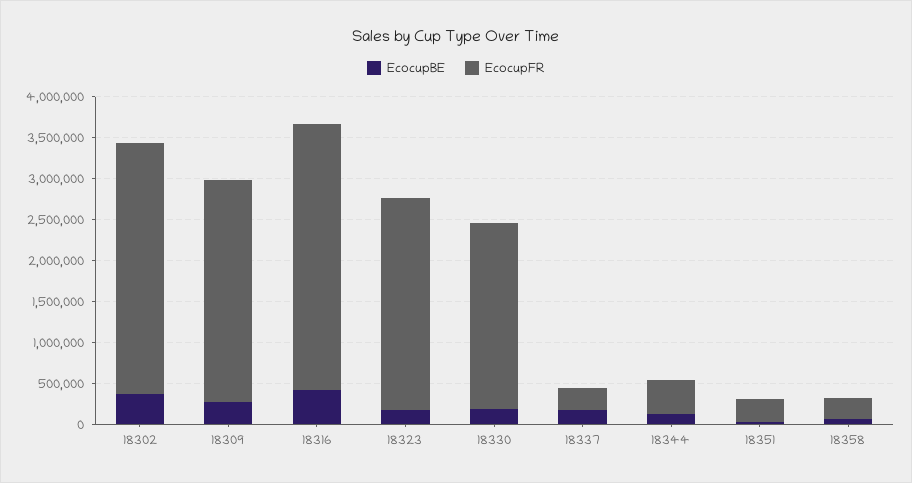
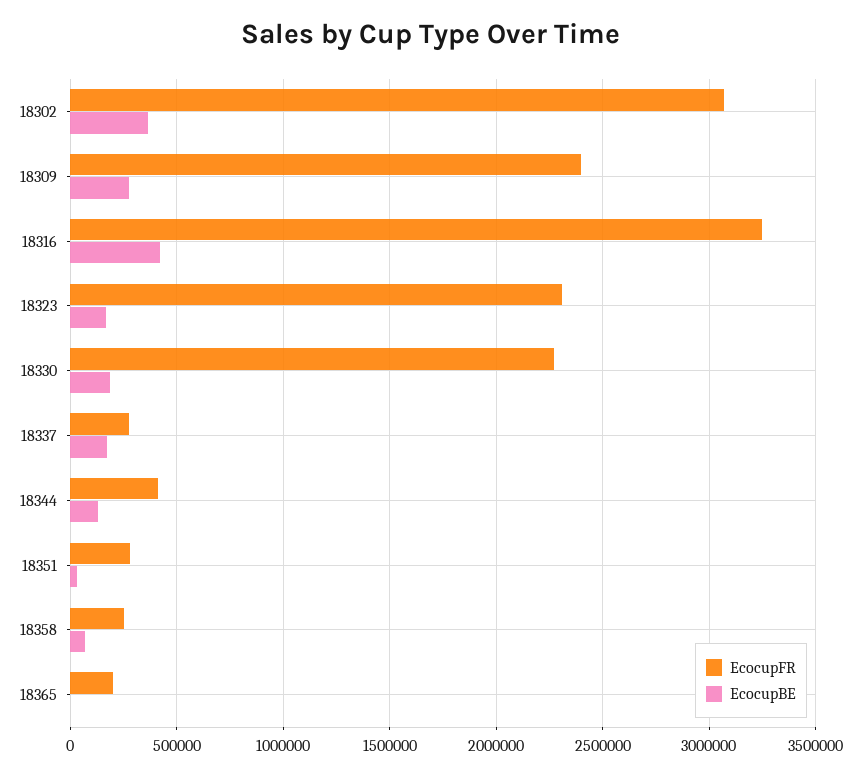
EcocupFR, 18309: 2700000 -> 2400000
EcocupFR, 18323: 2600000 -> 2300000
EcocupFR, 18365: none -> 200000
EcocupBE, 18365: none -> 0

